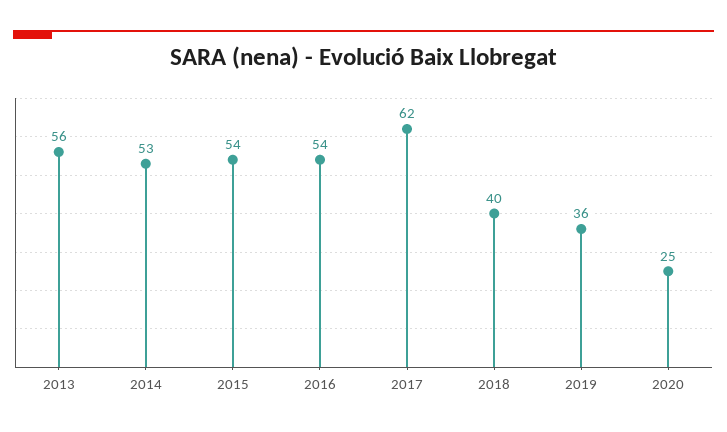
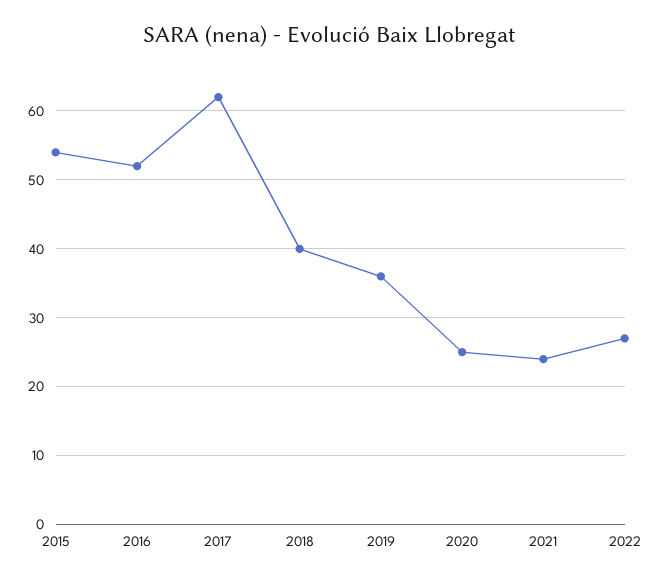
2013: 56 -> none
2014: 53 -> none
2016: 54 -> 52
2021: none -> 24
2022: none -> 27

